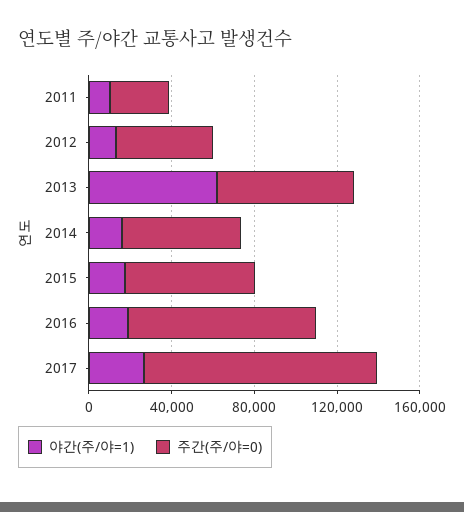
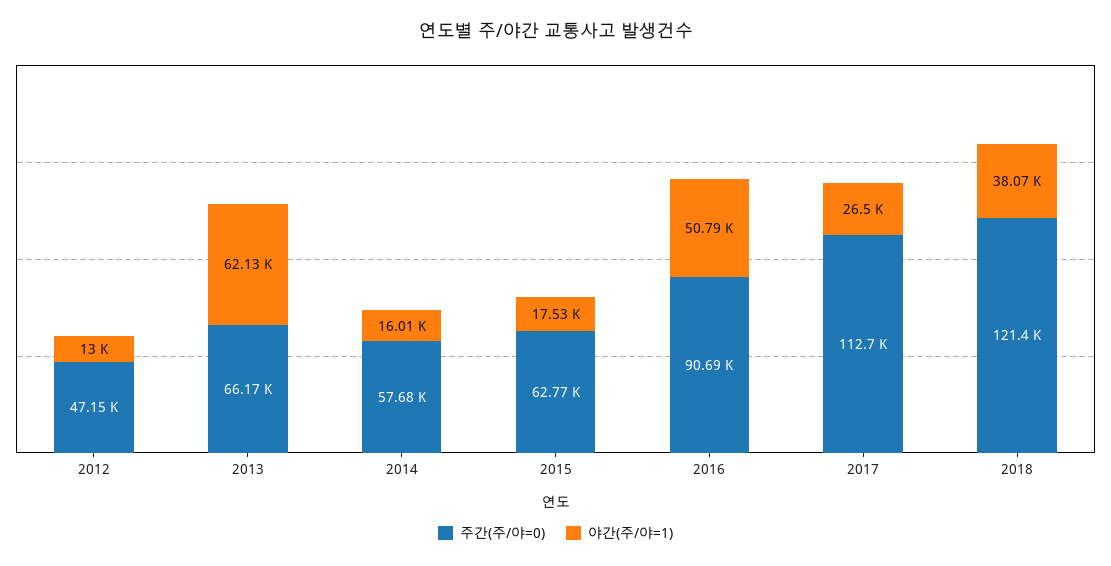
야간(주/야=1), 2011: 10000 -> none
주간(주/야=0), 2011: 30000 -> none
야간(주/야=1), 2016: 20000 -> 50790
주간(주/야=0), 2018: none -> 121400
야간(주/야=1), 2018: none -> 38070

